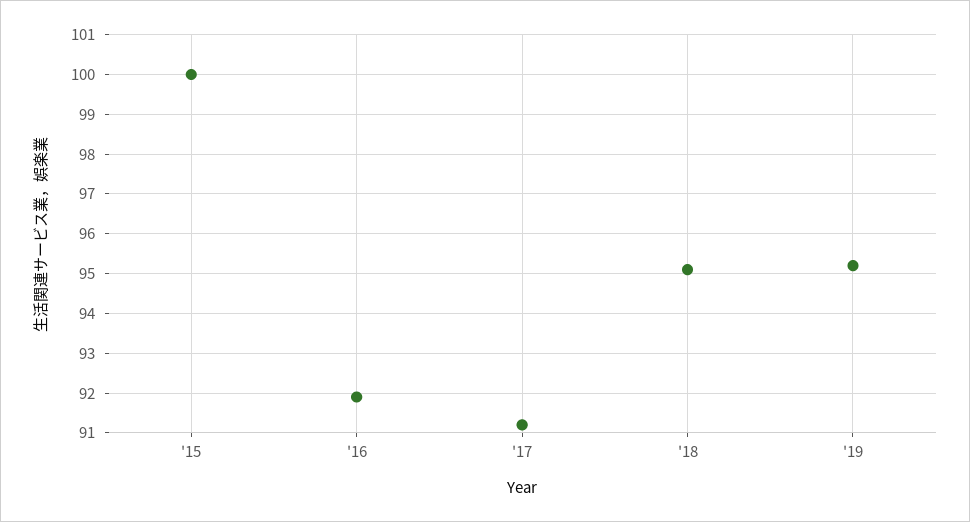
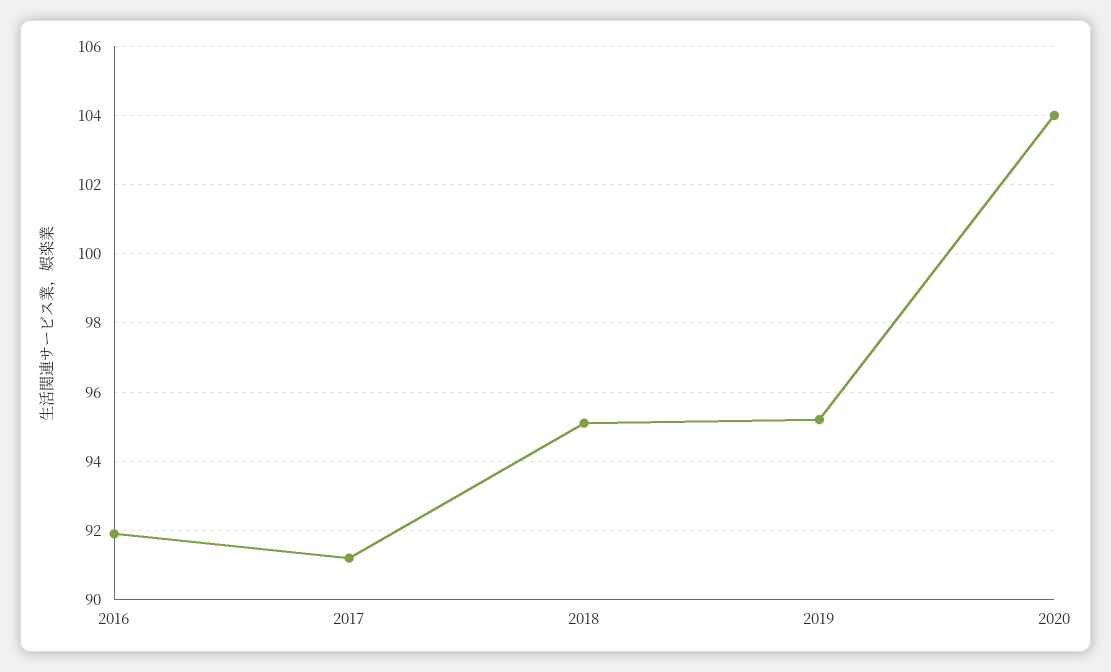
'15: 100 -> none
2020: none -> 104

